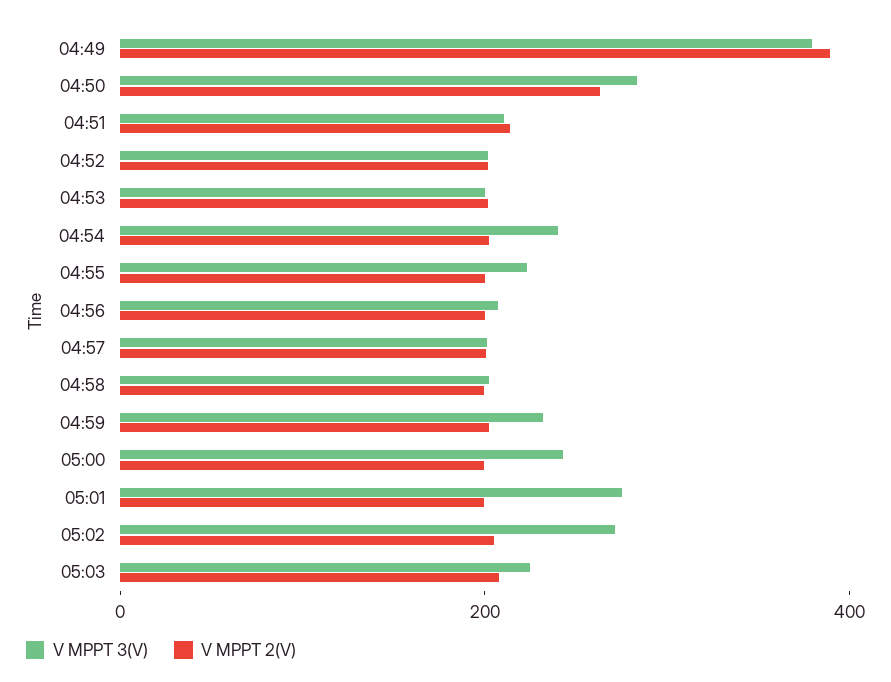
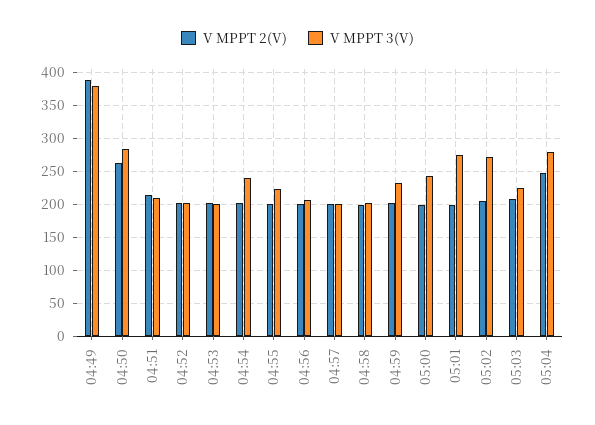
V MPPT 2(V), 05:04: none -> 250
V MPPT 3(V), 05:04: none -> 280

